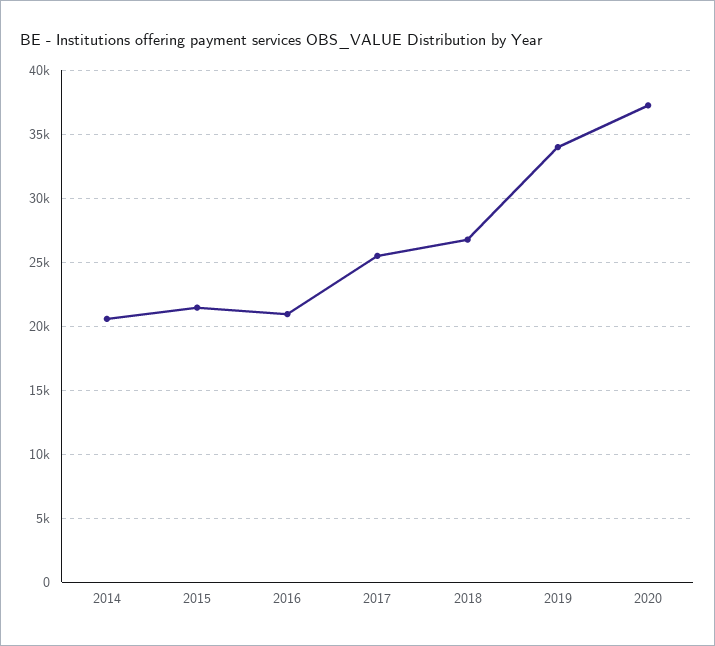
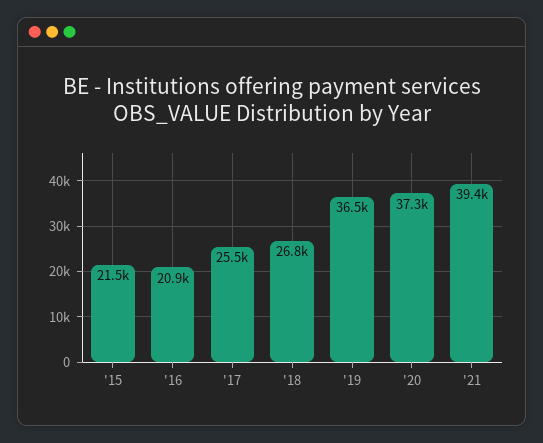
2014: 20500 -> none
2019: 34000 -> 36500
'21: none -> 39400

